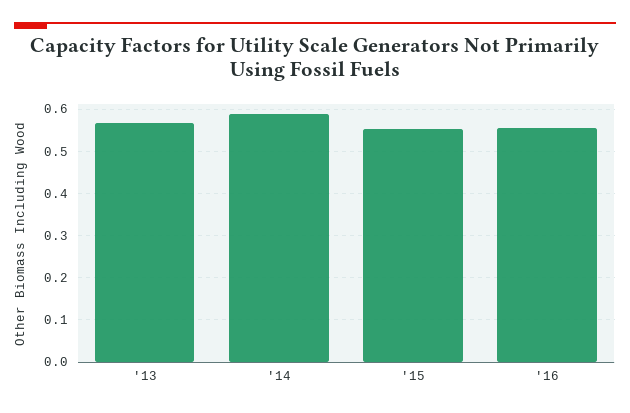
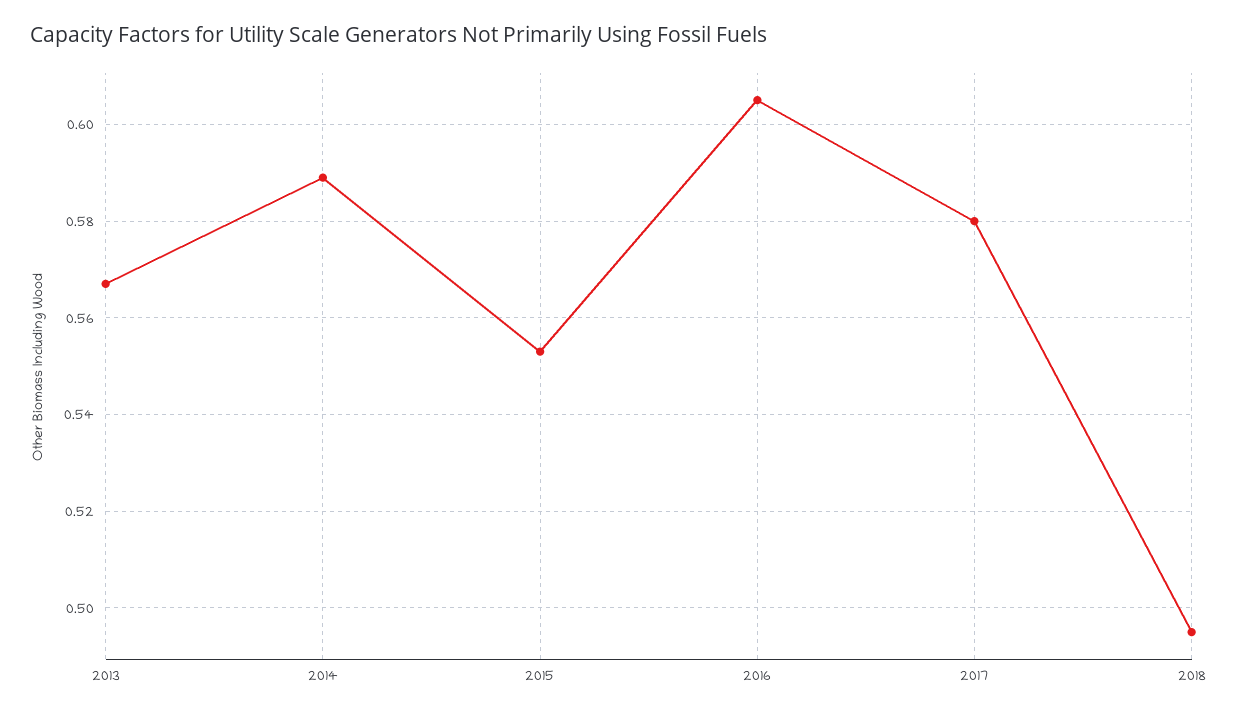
'16: 0.56 -> 0.605
2017: none -> 0.58
2018: none -> 0.495

